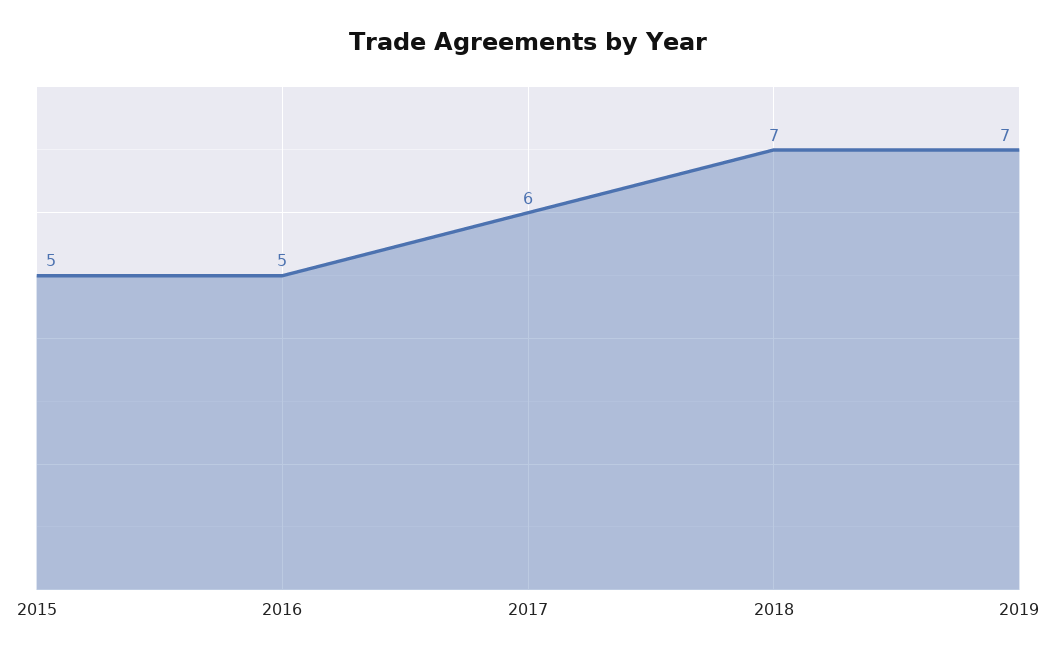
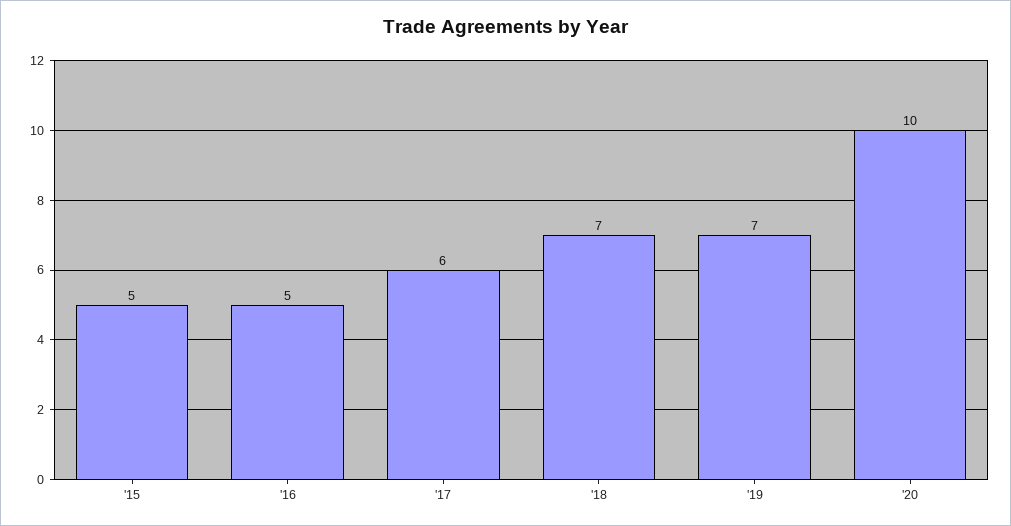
'20: none -> 10

